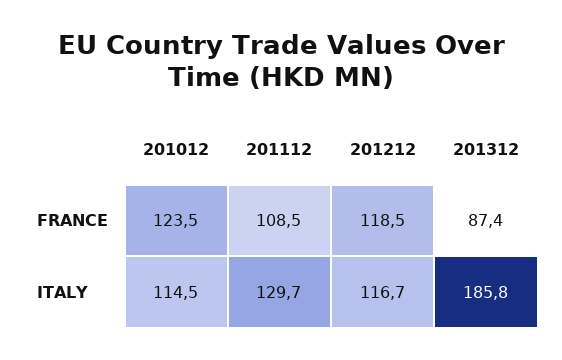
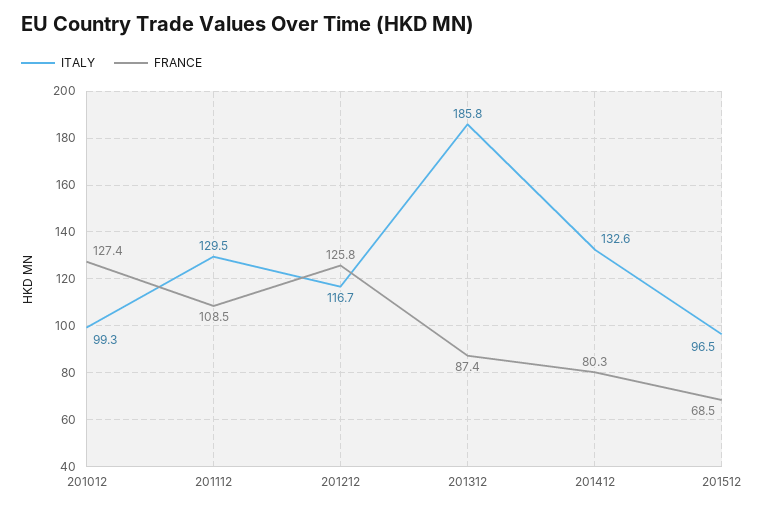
FRANCE, 201012: 123.5 -> 127.4
FRANCE, 201212: 118.5 -> 125.8
ITALY, 201012: 114.5 -> 99.3
ITALY, 201112: 129.7 -> 129.5
ITALY, 201412: none -> 132.6
FRANCE, 201412: none -> 80.3
ITALY, 201512: none -> 96.5
FRANCE, 201512: none -> 68.5

